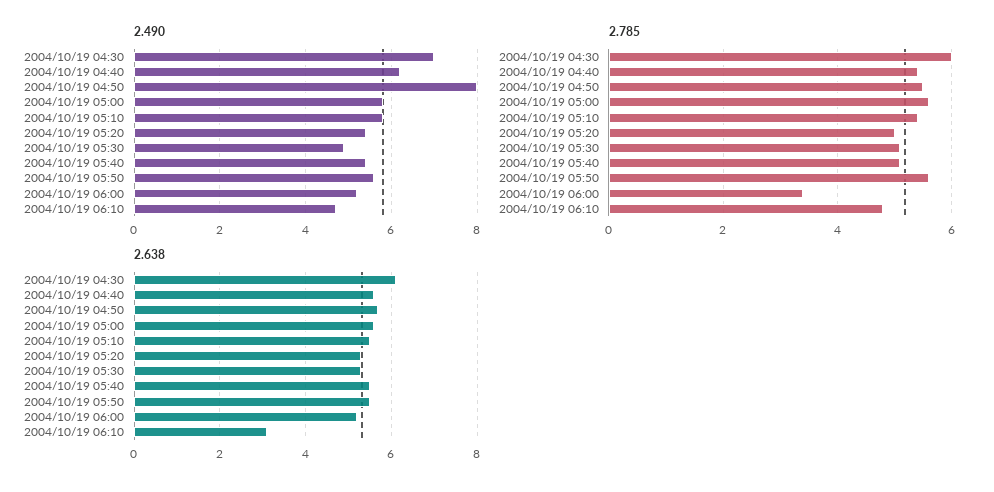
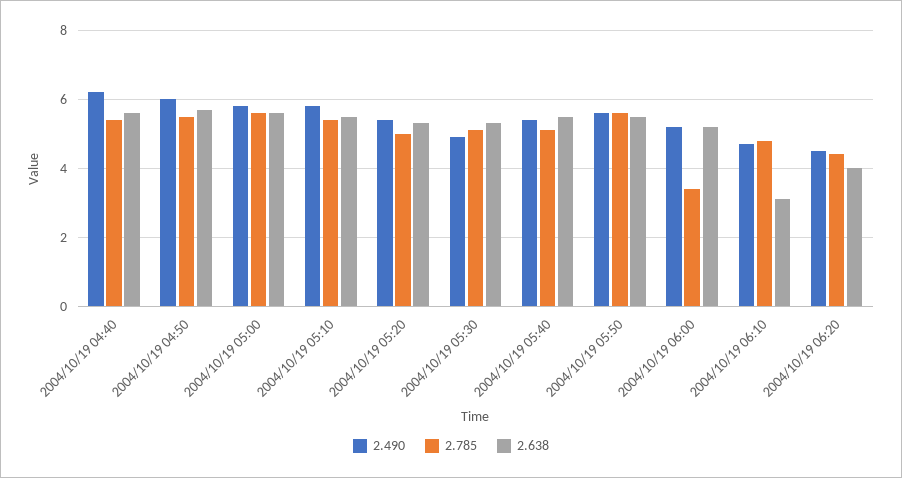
2.490, 2004/10/19 04:30: 7 -> none
2.490, 2004/10/19 04:50: 8 -> 6
2.785, 2004/10/19 04:30: 6 -> none
2.638, 2004/10/19 04:30: 6 -> none
2.490, 2004/10/19 06:20: none -> 4.5
2.785, 2004/10/19 06:20: none -> 4.5
2.638, 2004/10/19 06:20: none -> 4

